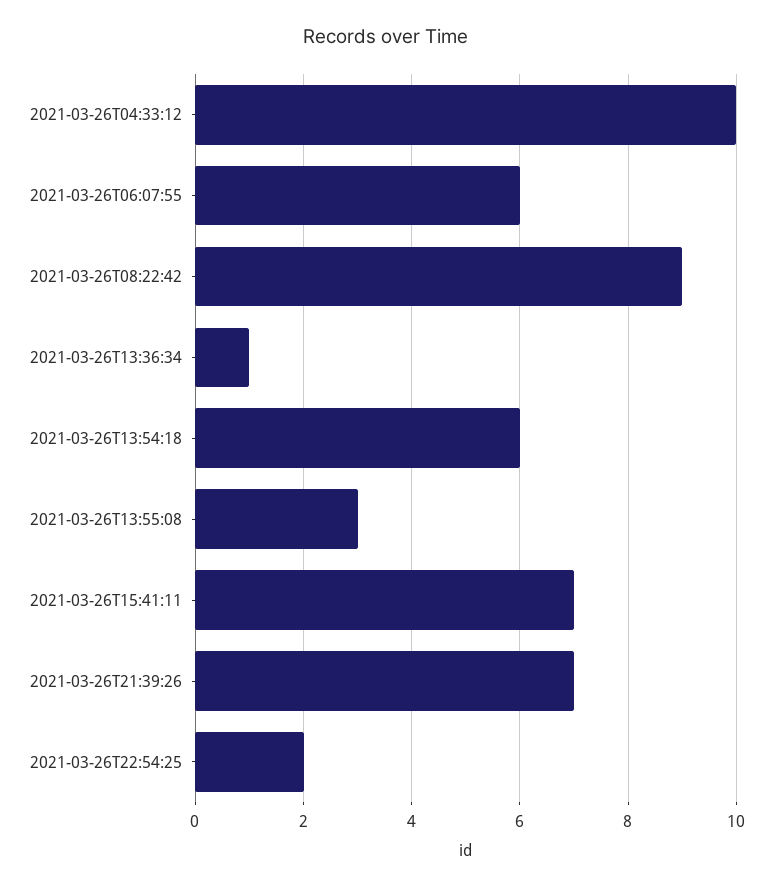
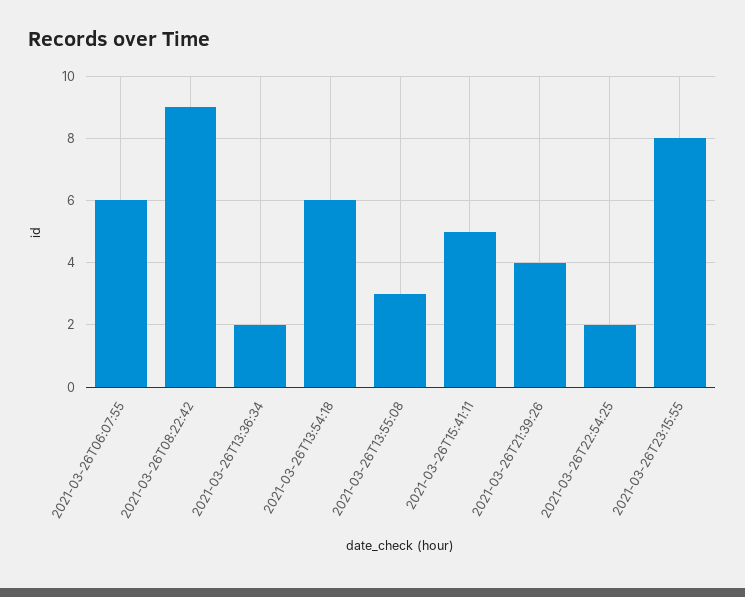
2021-03-26T04:33:12: 10 -> none
2021-03-26T13:36:34: 1 -> 2
2021-03-26T15:41:11: 7 -> 5
2021-03-26T21:39:26: 7 -> 4
2021-03-26T23:15:55: none -> 8

